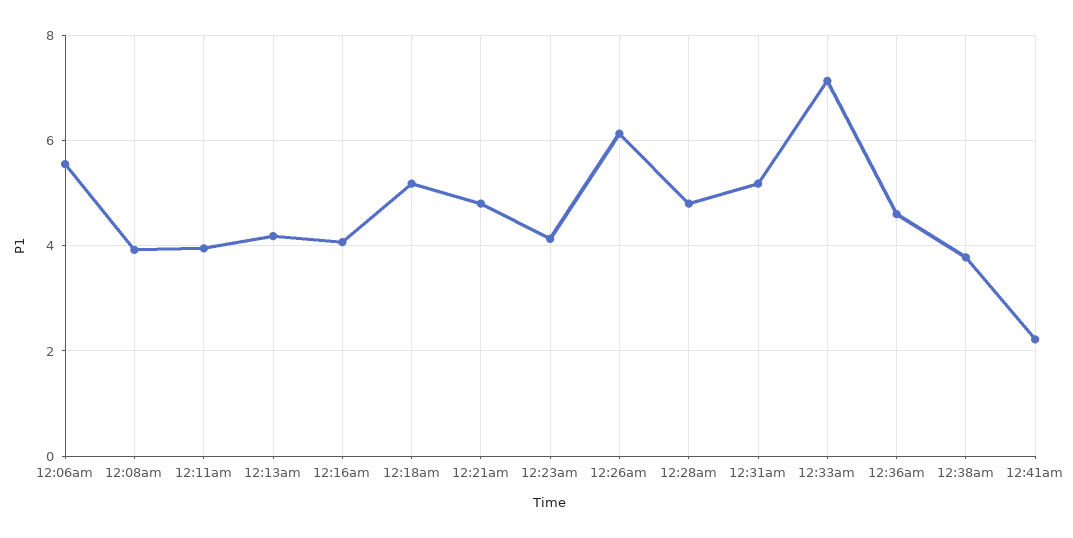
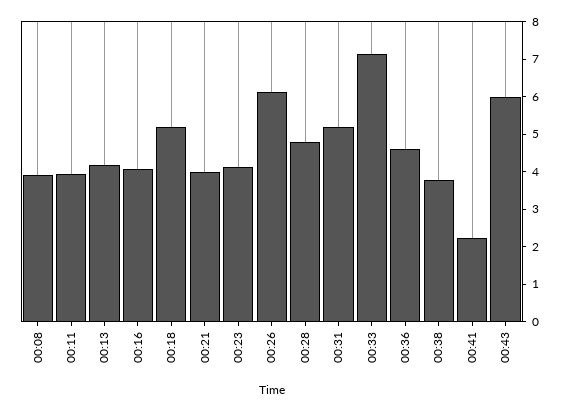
12:06am: 5.6 -> none
12:21am: 4.8 -> 4
00:43: none -> 6

